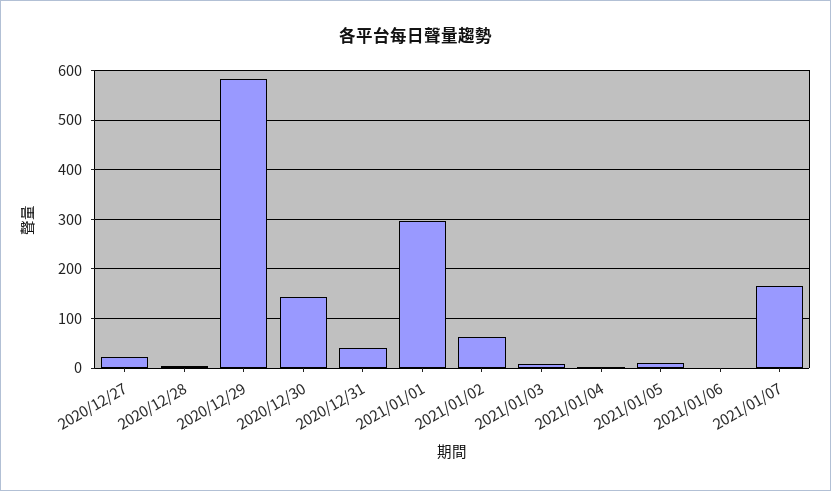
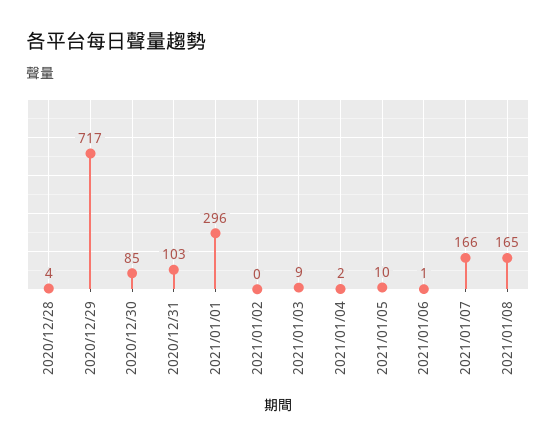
2020/12/27: 20 -> none
2020/12/29: 580 -> 717
2020/12/30: 140 -> 85
2020/12/31: 40 -> 103
2021/01/02: 60 -> 0
2021/01/08: none -> 165

